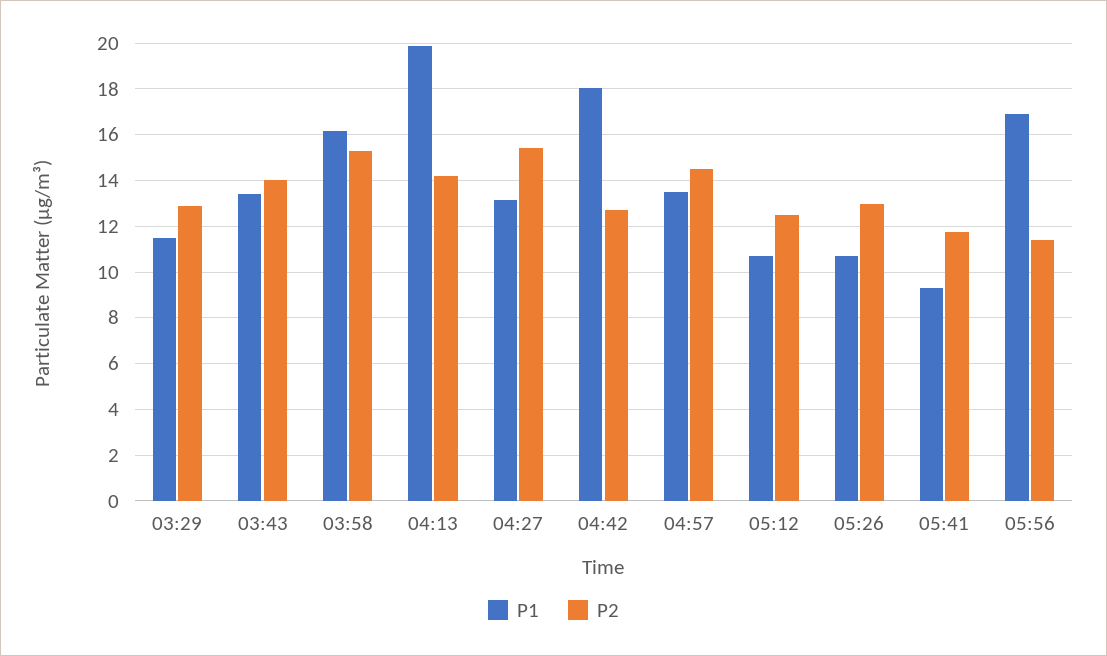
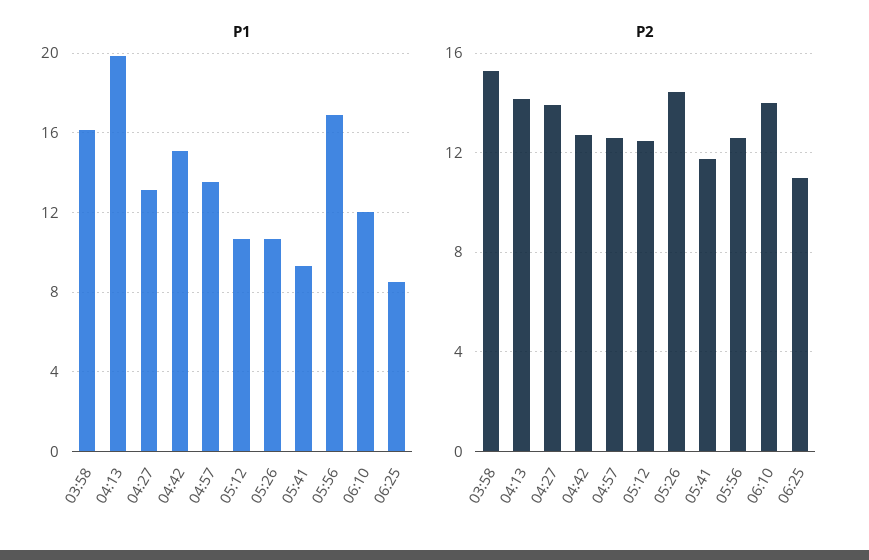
P1, 03:29: 11.5 -> none
P2, 03:29: 13 -> none
P1, 03:43: 13.5 -> none
P2, 03:43: 14 -> none
P2, 04:27: 15.5 -> 14
P1, 04:42: 18 -> 15
P2, 04:57: 14.5 -> 12.5
P2, 05:26: 13 -> 14.5
P2, 05:56: 11.5 -> 12.5
P1, 06:10: none -> 12
P1, 06:25: none -> 8.5
P2, 06:10: none -> 14
P2, 06:25: none -> 11

